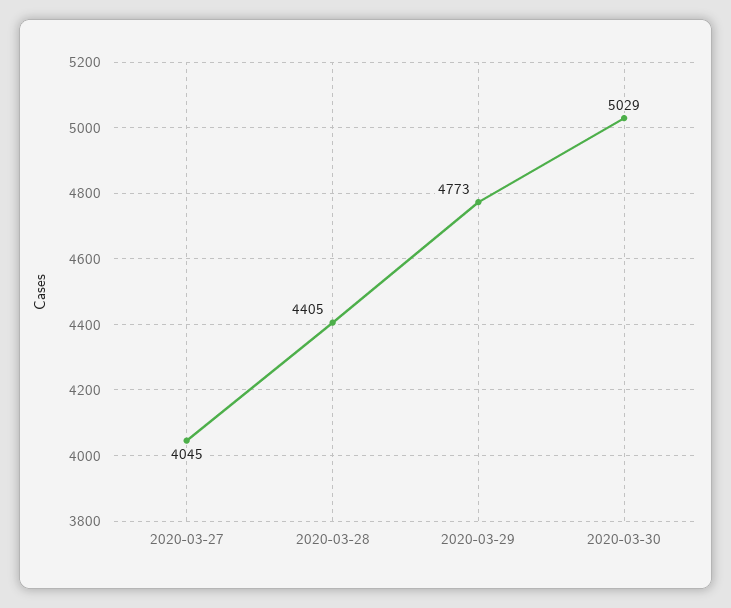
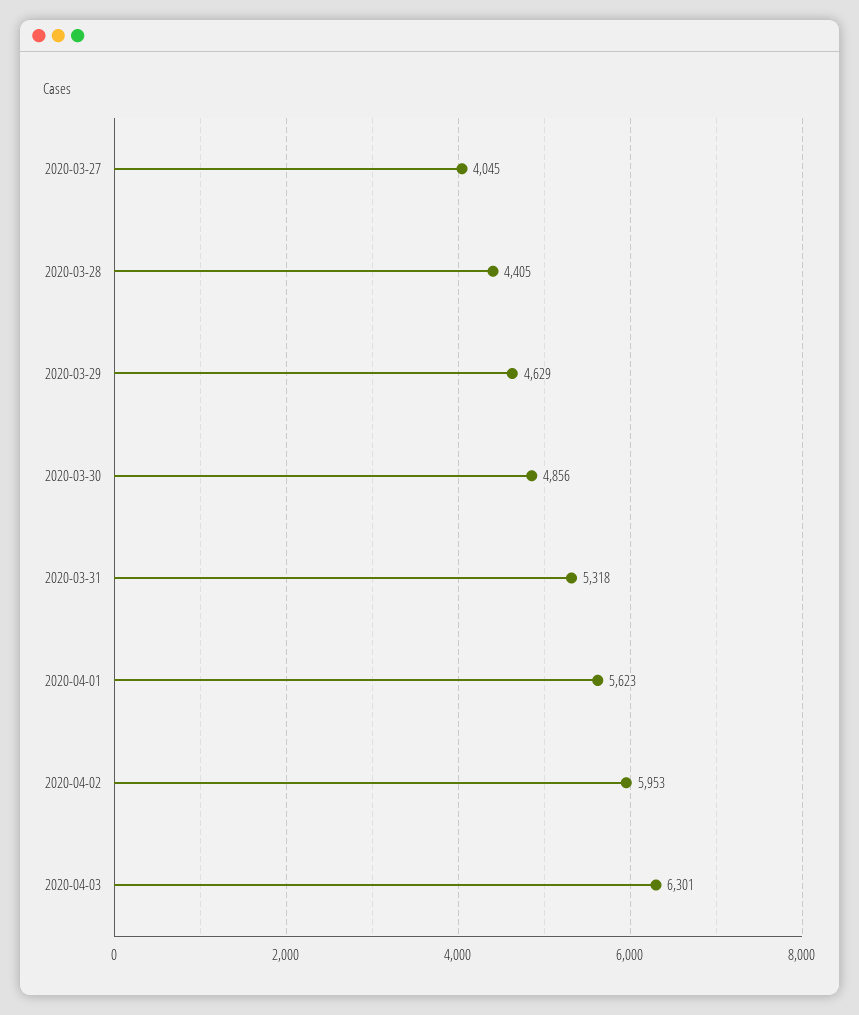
2020-03-29: 4773 -> 4629
2020-03-30: 5029 -> 4856
2020-03-31: none -> 5318
2020-04-01: none -> 5623
2020-04-02: none -> 5953
2020-04-03: none -> 6301

